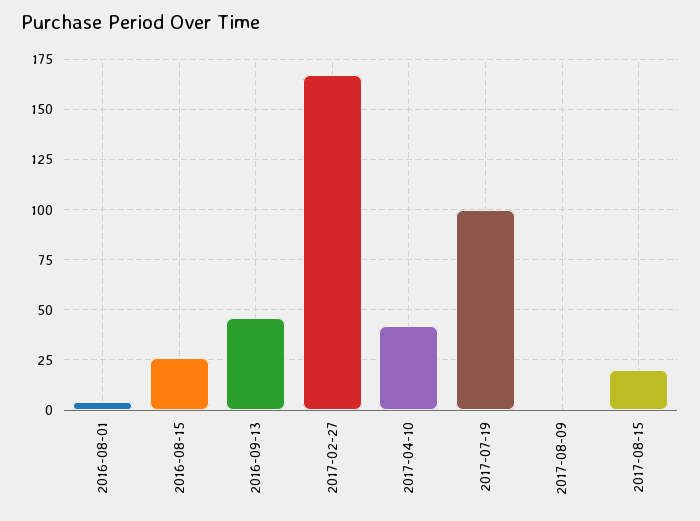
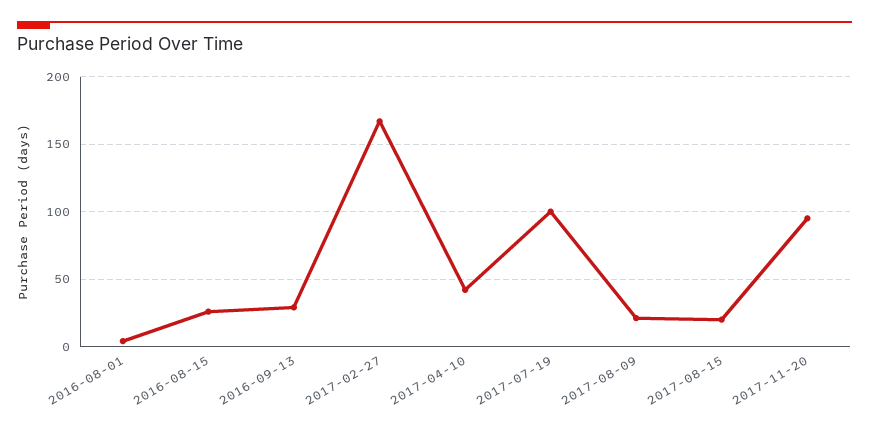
2016-09-13: 45 -> 30
2017-08-09: 0 -> 20
2017-11-20: none -> 95

